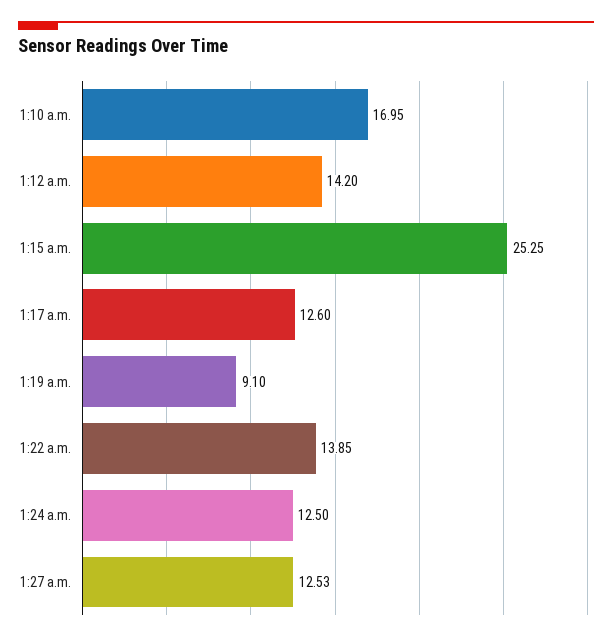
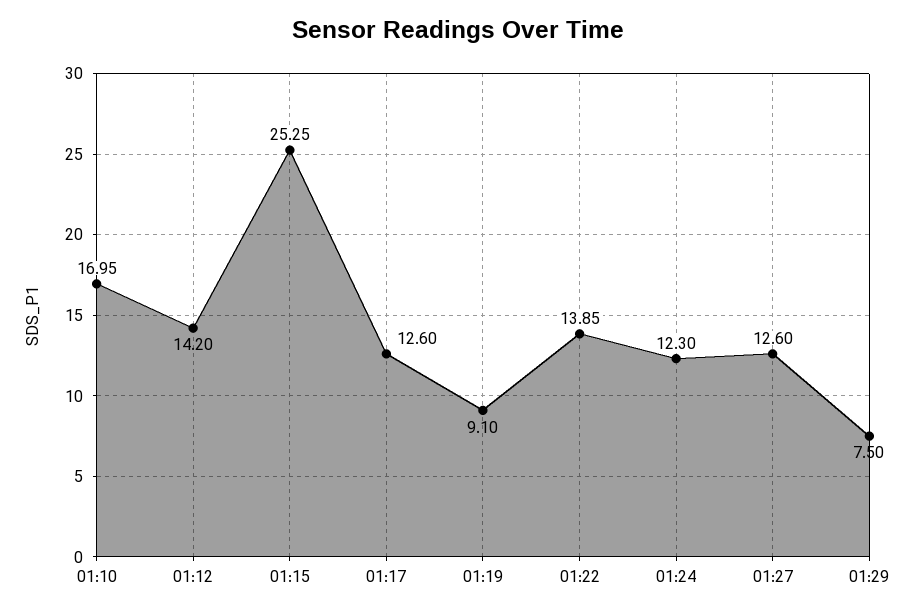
1:24 a.m.: 12.5 -> 12.3
1:27 a.m.: 12.53 -> 12.6
01:29: none -> 7.5

